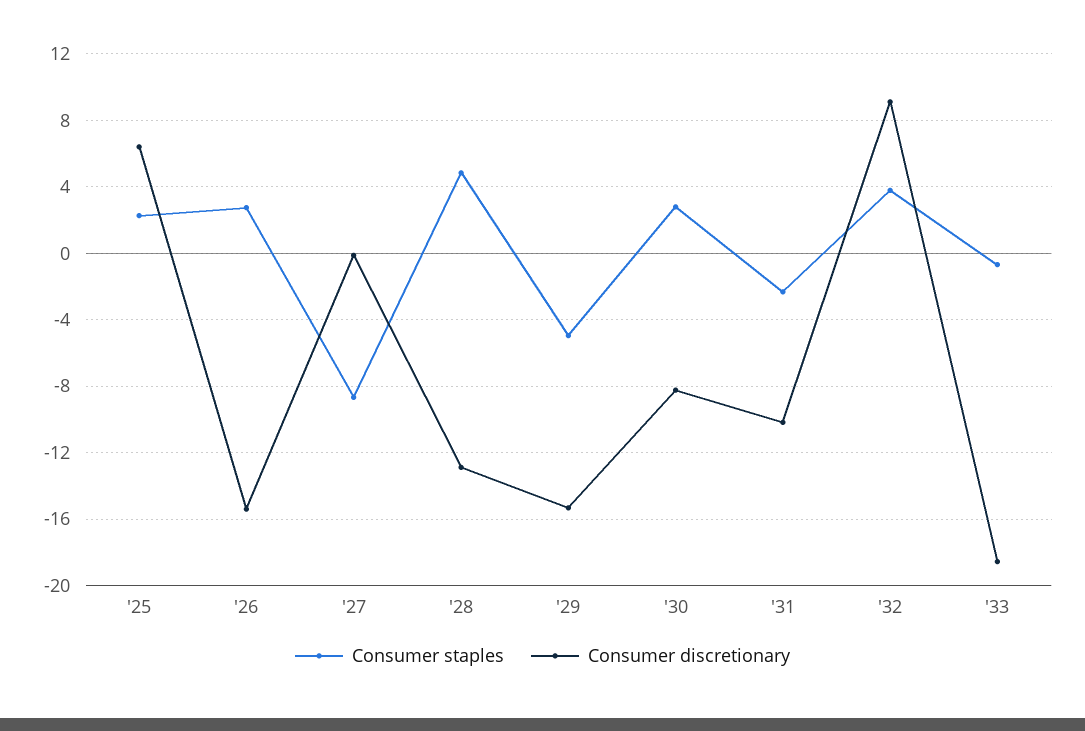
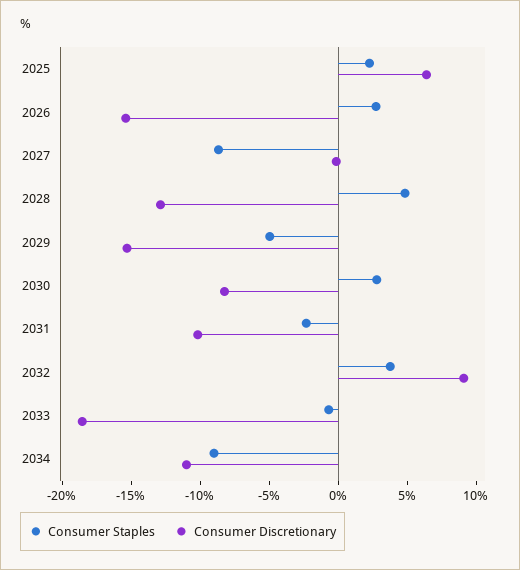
Consumer staples, 2034: none -> -9
Consumer discretionary, 2034: none -> -11

